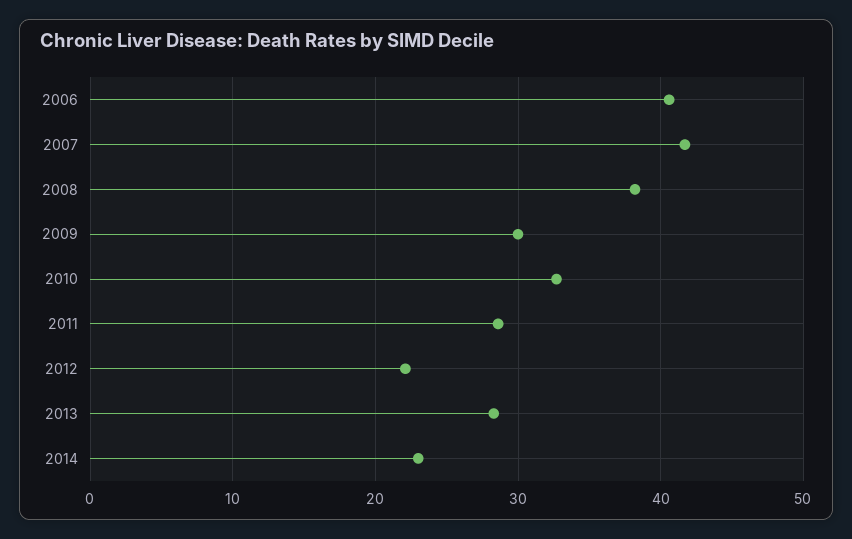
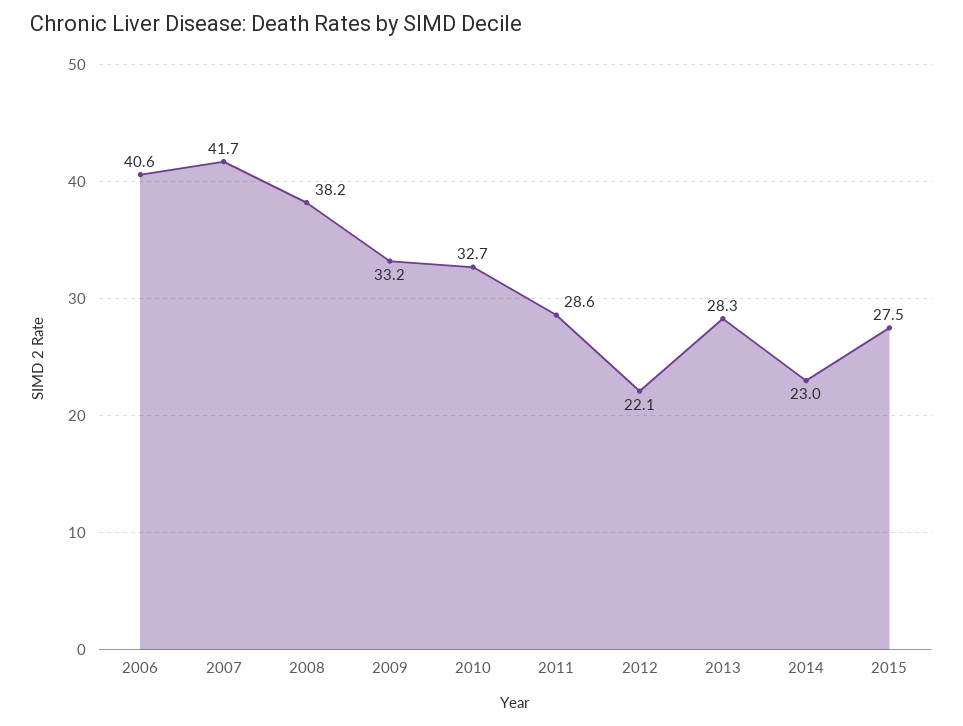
2009: 30 -> 33.2
2015: none -> 27.5

